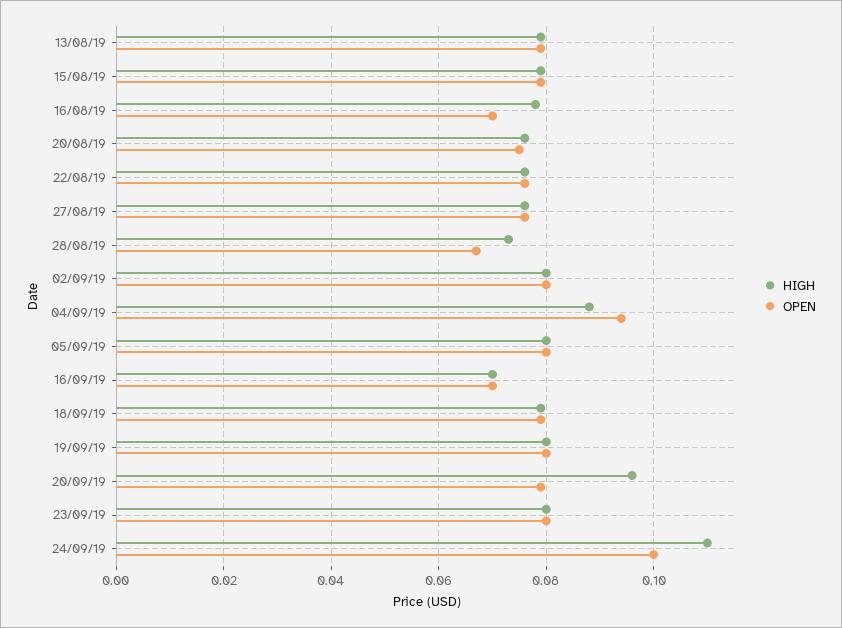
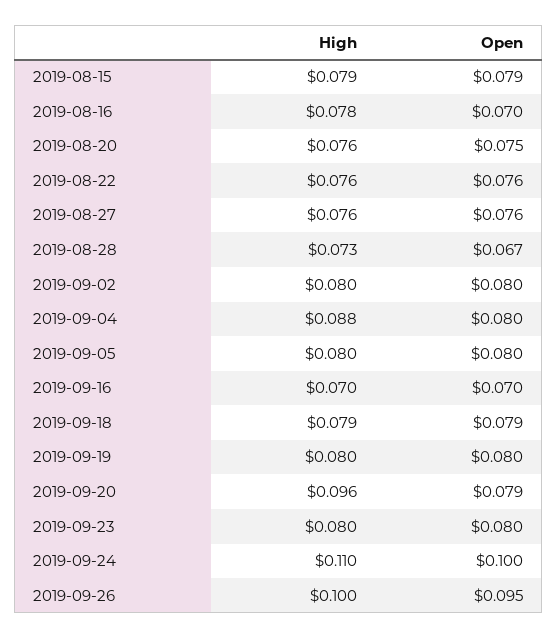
HIGH, 13/08/19: 0.08 -> none
OPEN, 13/08/19: 0.08 -> none
OPEN, 04/09/19: 0.095 -> 0.08
HIGH, 2019-09-26: none -> 0.1
OPEN, 2019-09-26: none -> 0.095

